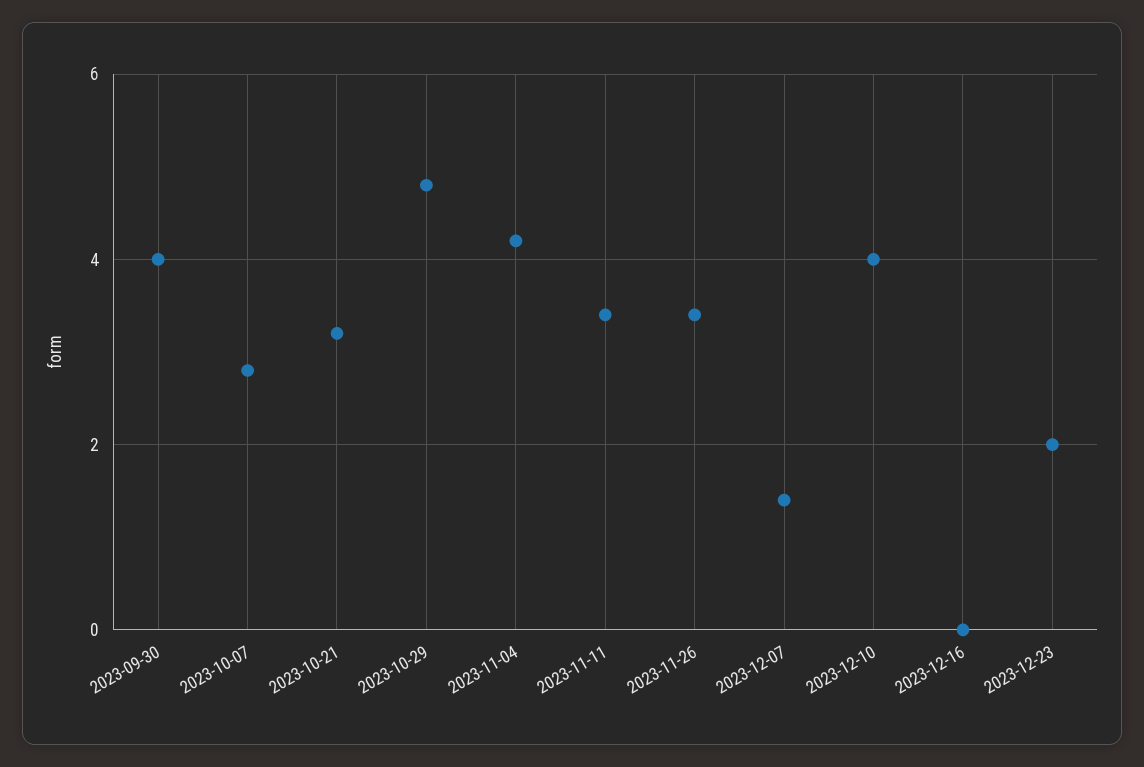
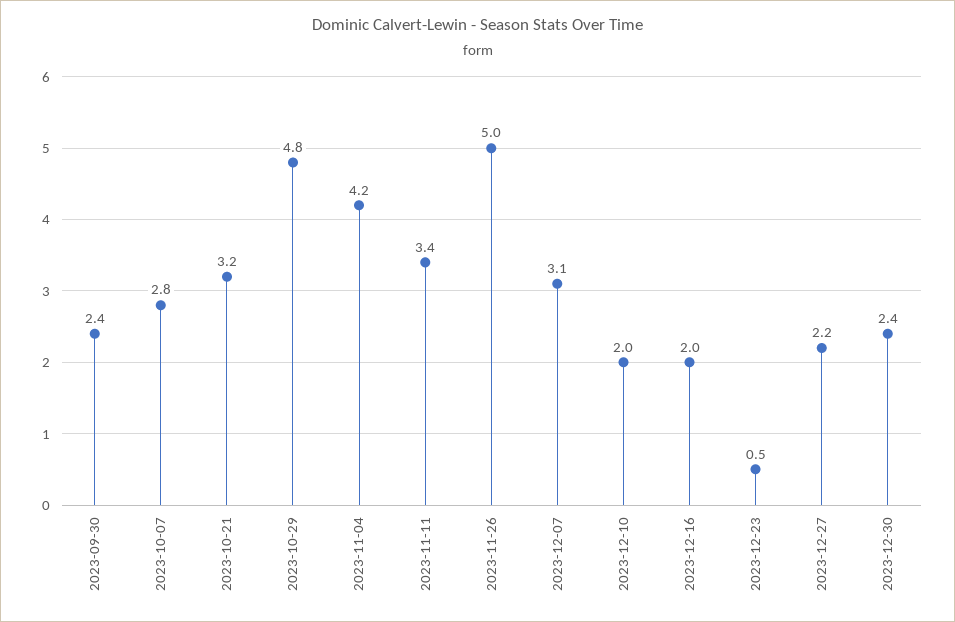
2023-09-30: 4 -> 2.4
2023-11-26: 3.5 -> 5
2023-12-07: 1.5 -> 3.1
2023-12-10: 4 -> 2
2023-12-16: 0 -> 2
2023-12-23: 2 -> 0.5
2023-12-27: none -> 2.2
2023-12-30: none -> 2.4

